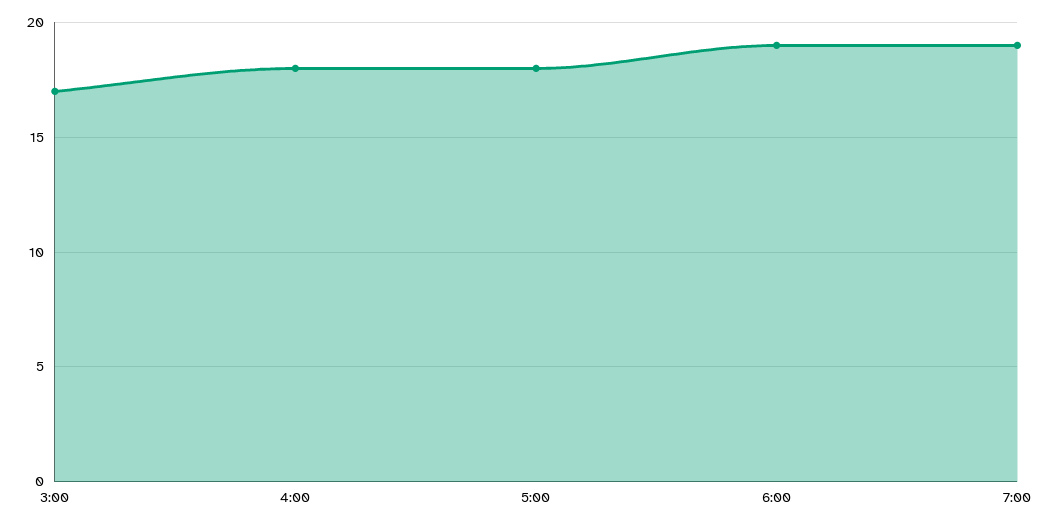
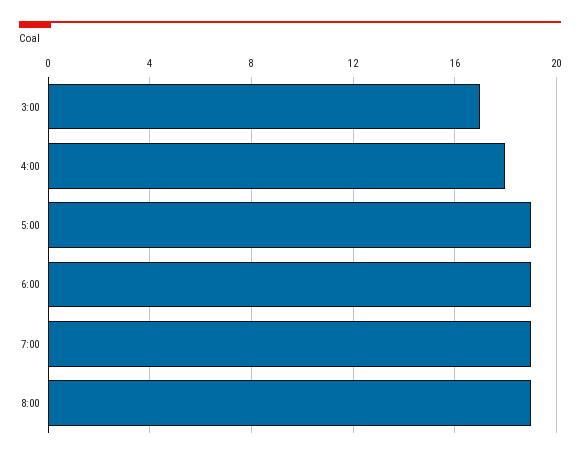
5:00: 18 -> 19
8:00: none -> 19

